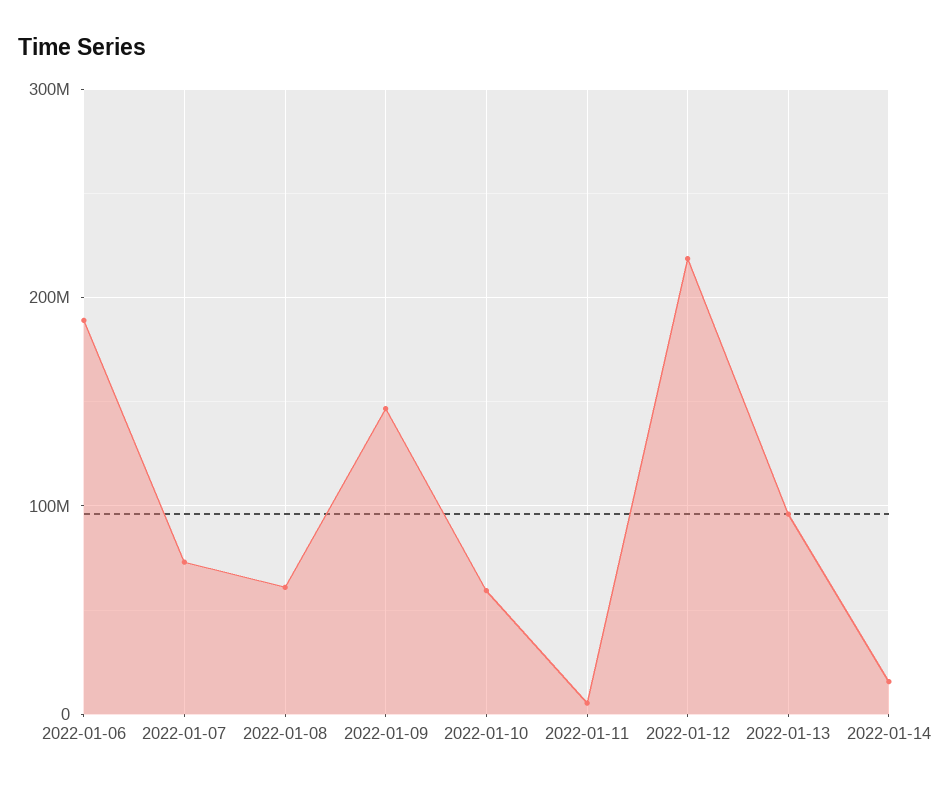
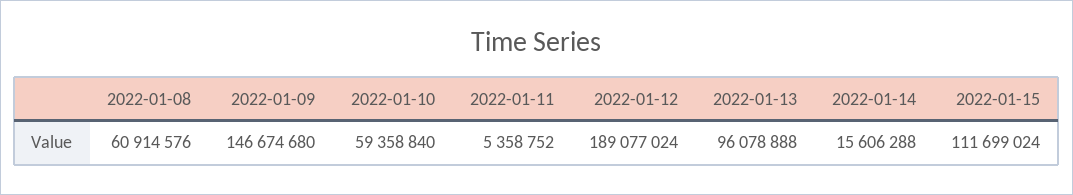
2022-01-06: 190000000 -> none
2022-01-07: 70000000 -> none
2022-01-12: 220000000 -> 189077024
2022-01-15: none -> 111699024

